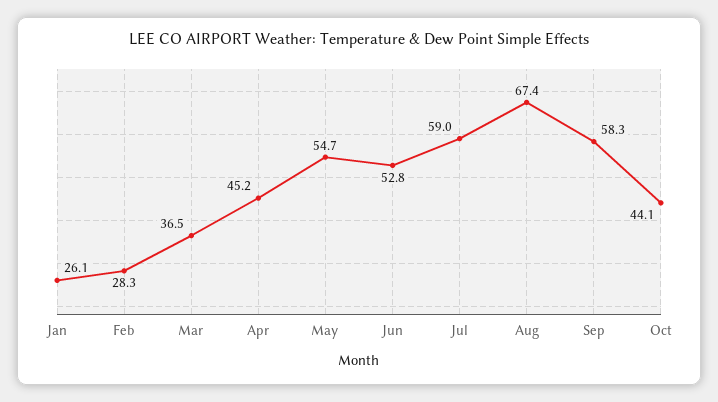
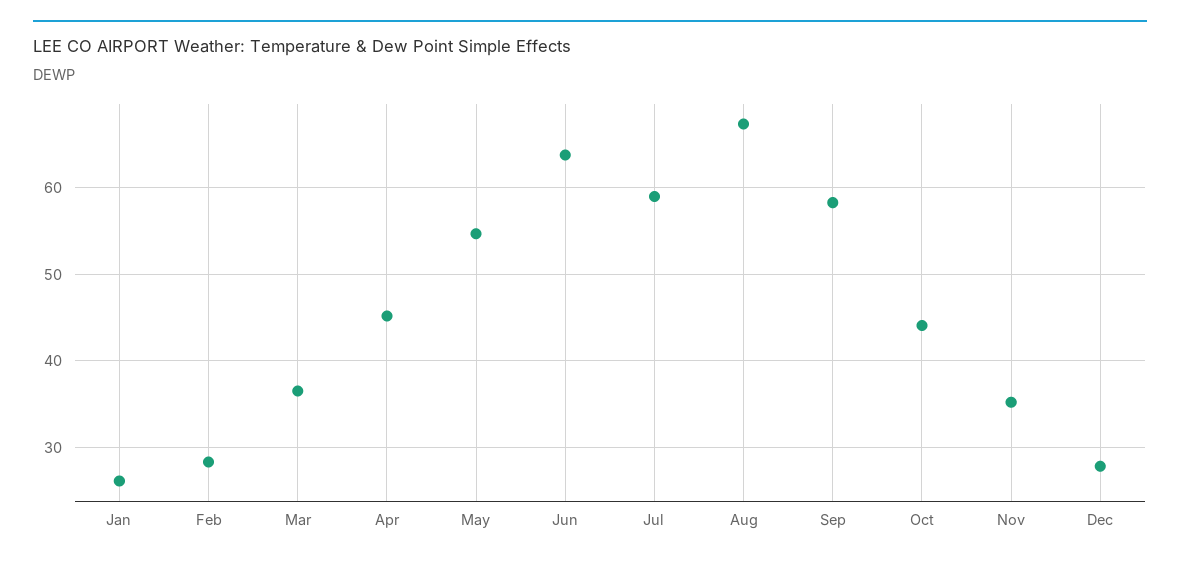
Jun: 52.8 -> 64
Nov: none -> 35
Dec: none -> 28

